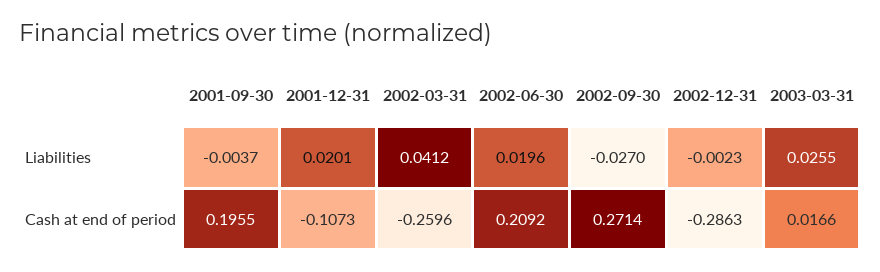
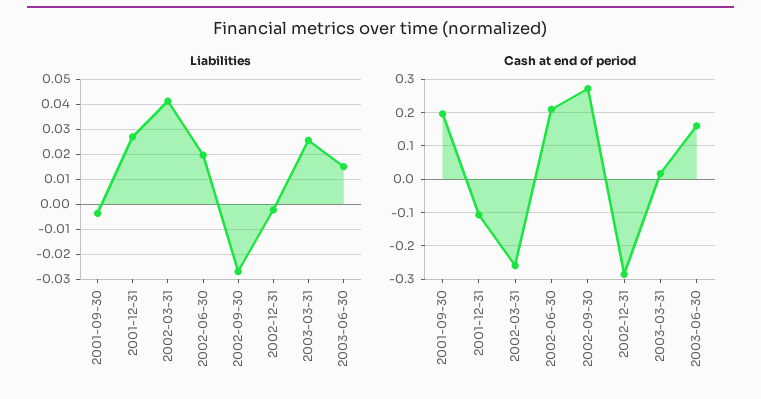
Liabilities, 2001-12-31: 0.0201 -> 0.0275
Liabilities, 2003-06-30: none -> 0.015
Cash at end of period, 2003-06-30: none -> 0.16

